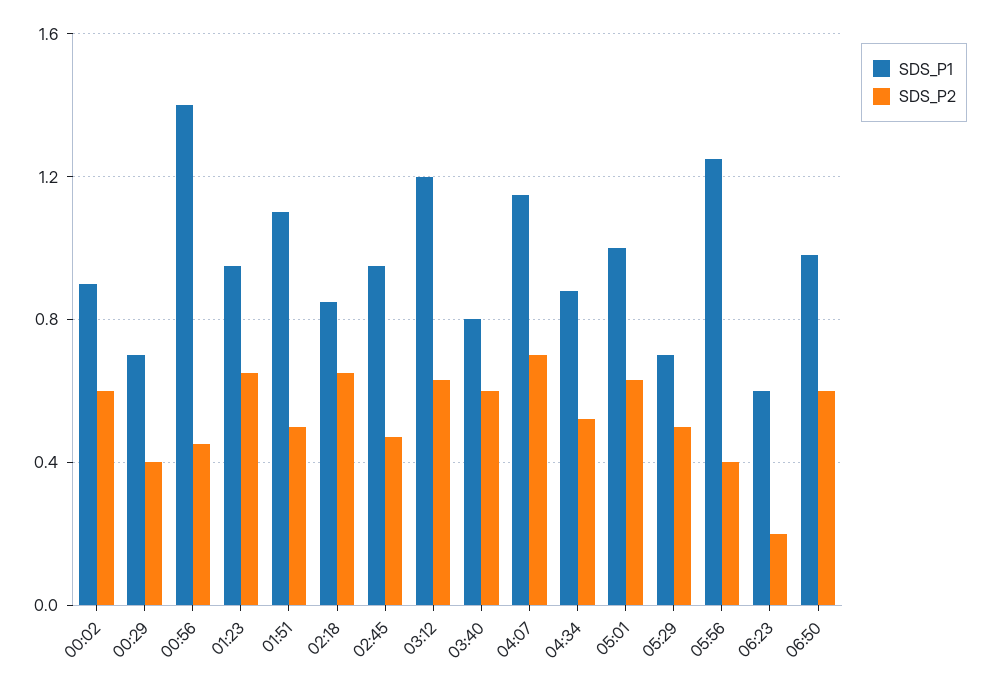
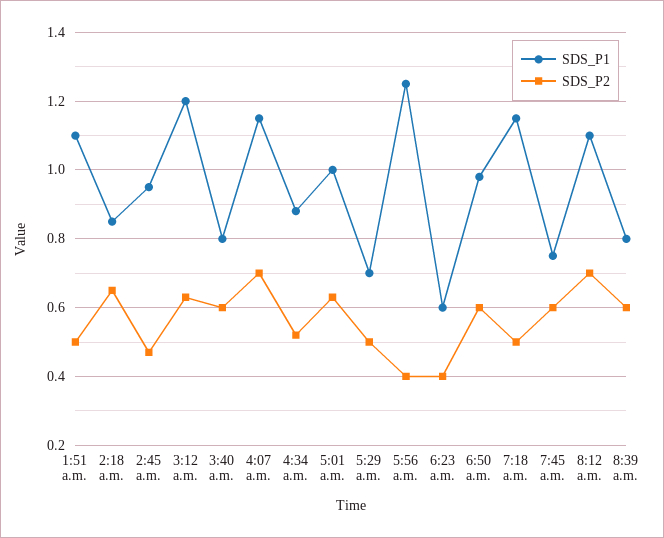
SDS_P1, 00:02: 0.9 -> none
SDS_P2, 00:02: 0.6 -> none
SDS_P1, 00:29: 0.7 -> none
SDS_P2, 00:29: 0.4 -> none
SDS_P1, 00:56: 1.4 -> none
SDS_P2, 00:56: 0.45 -> none
SDS_P1, 01:23: 0.95 -> none
SDS_P2, 01:23: 0.65 -> none
SDS_P2, 06:23: 0.2 -> 0.4
SDS_P1, 7:18 a.m.: none -> 1.15
SDS_P2, 7:18 a.m.: none -> 0.5
SDS_P1, 7:45 a.m.: none -> 0.75
SDS_P2, 7:45 a.m.: none -> 0.6
SDS_P1, 8:12 a.m.: none -> 1.1
SDS_P2, 8:12 a.m.: none -> 0.7
SDS_P1, 8:39 a.m.: none -> 0.8
SDS_P2, 8:39 a.m.: none -> 0.6

